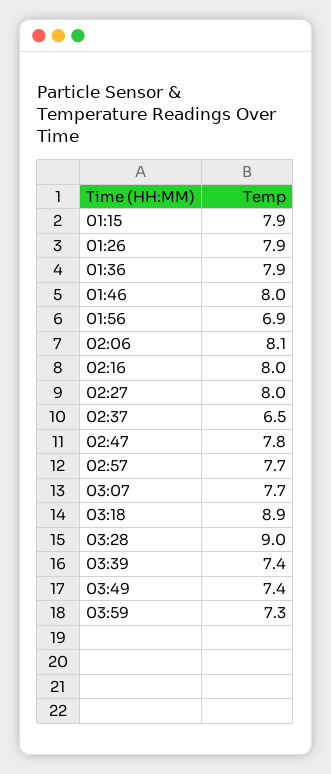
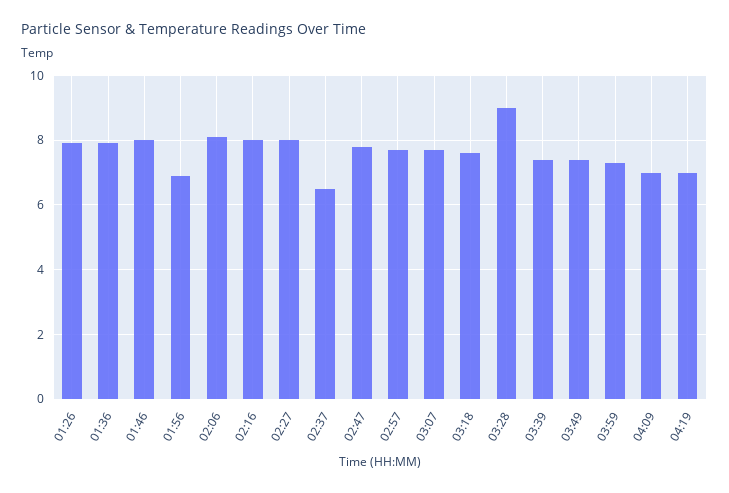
01:15: 7.9 -> none
03:18: 8.9 -> 7.5
04:09: none -> 7
04:19: none -> 7

